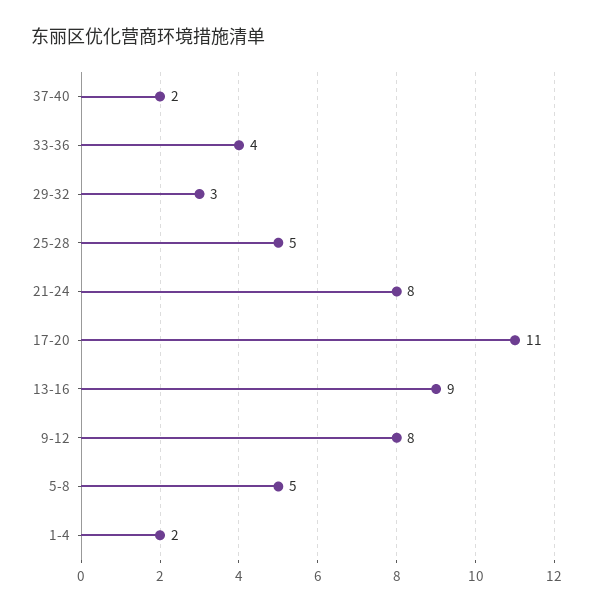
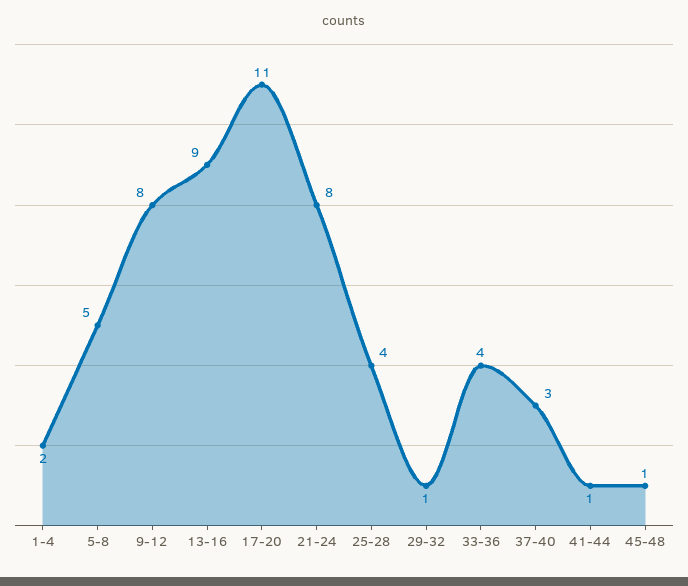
37-40: 2 -> 3
29-32: 3 -> 1
25-28: 5 -> 4
41-44: none -> 1
45-48: none -> 1

